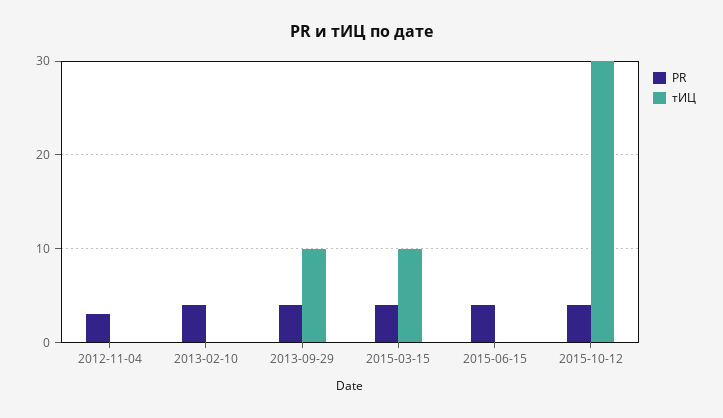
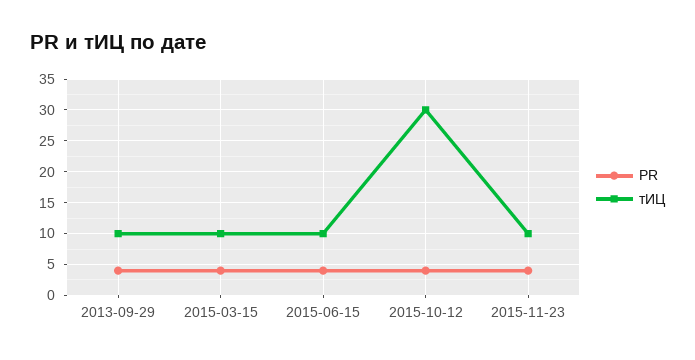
PR, 2012-11-04: 3 -> none
тИЦ, 2012-11-04: 0 -> none
PR, 2013-02-10: 4 -> none
тИЦ, 2013-02-10: 0 -> none
тИЦ, 2015-06-15: 0 -> 10
PR, 2015-11-23: none -> 4
тИЦ, 2015-11-23: none -> 10

